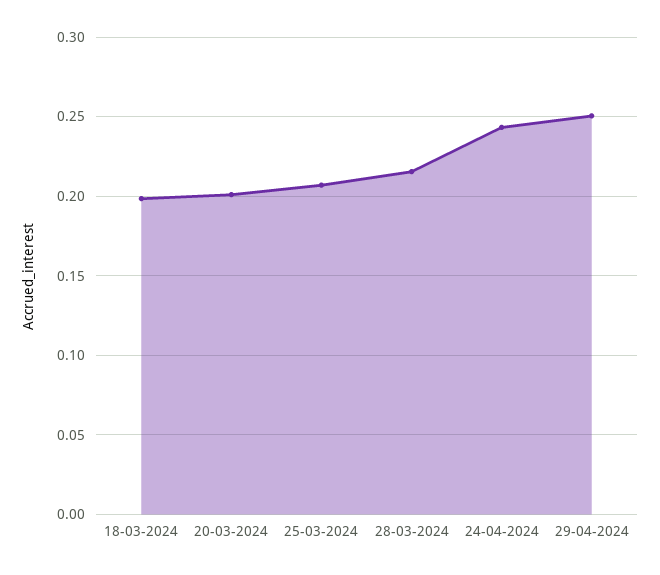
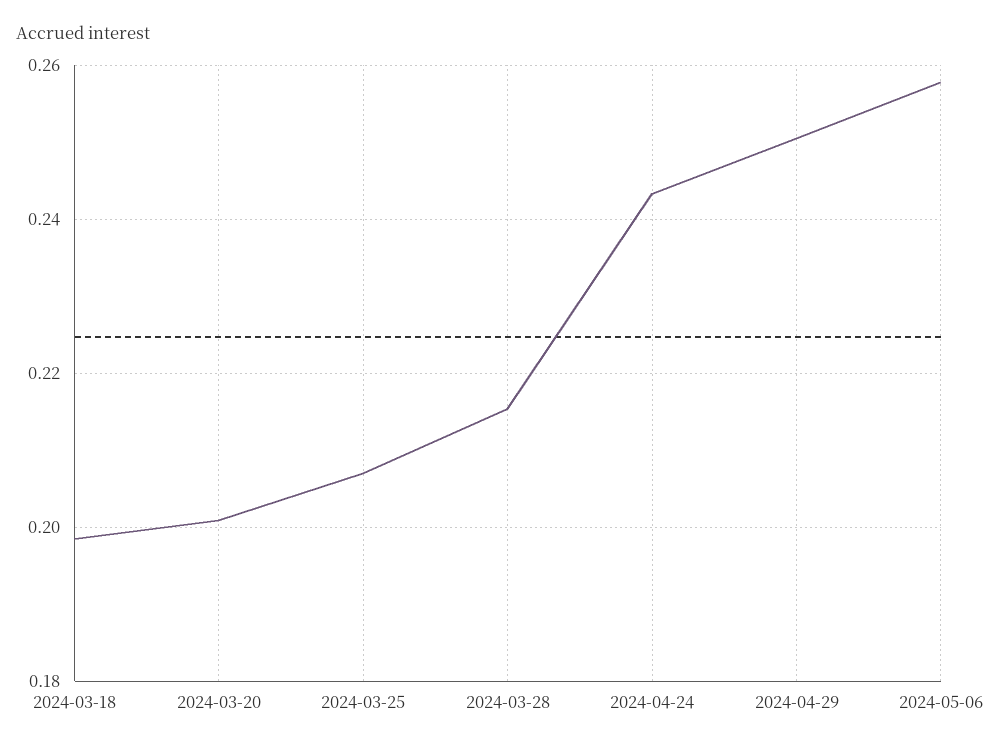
2024-05-06: none -> 0.258

